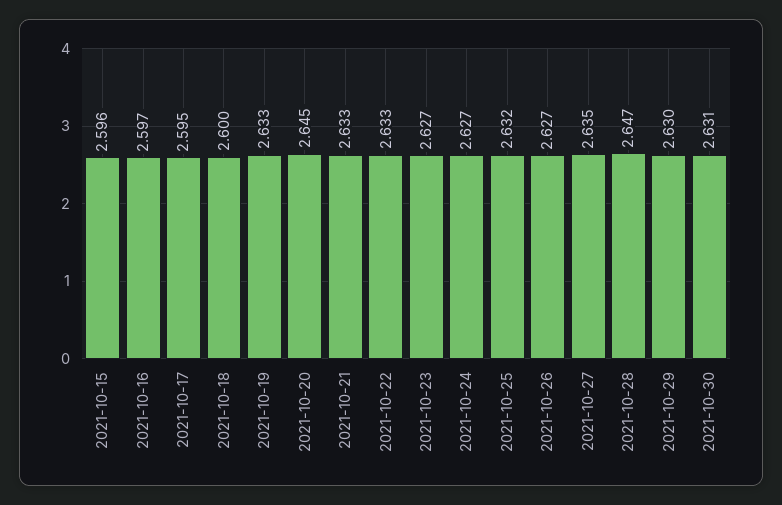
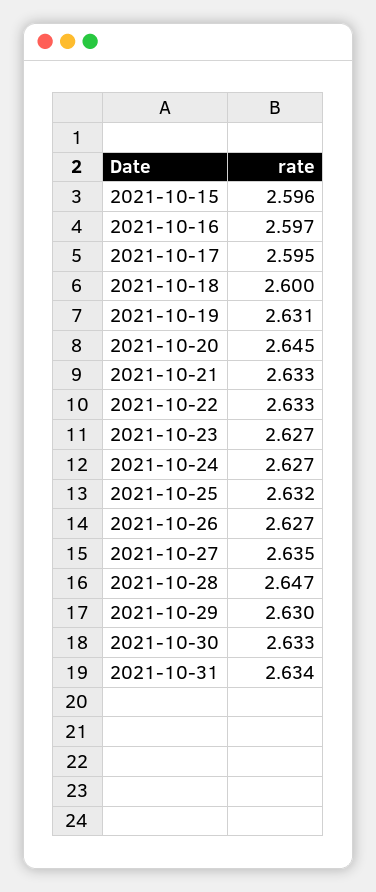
2021-10-19: 2.633 -> 2.631
2021-10-30: 2.631 -> 2.633
2021-10-31: none -> 2.634

